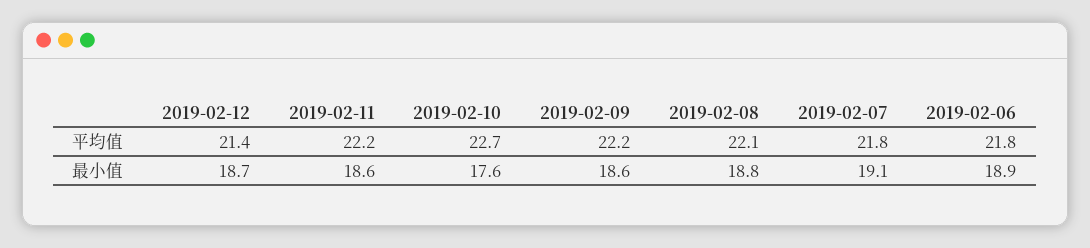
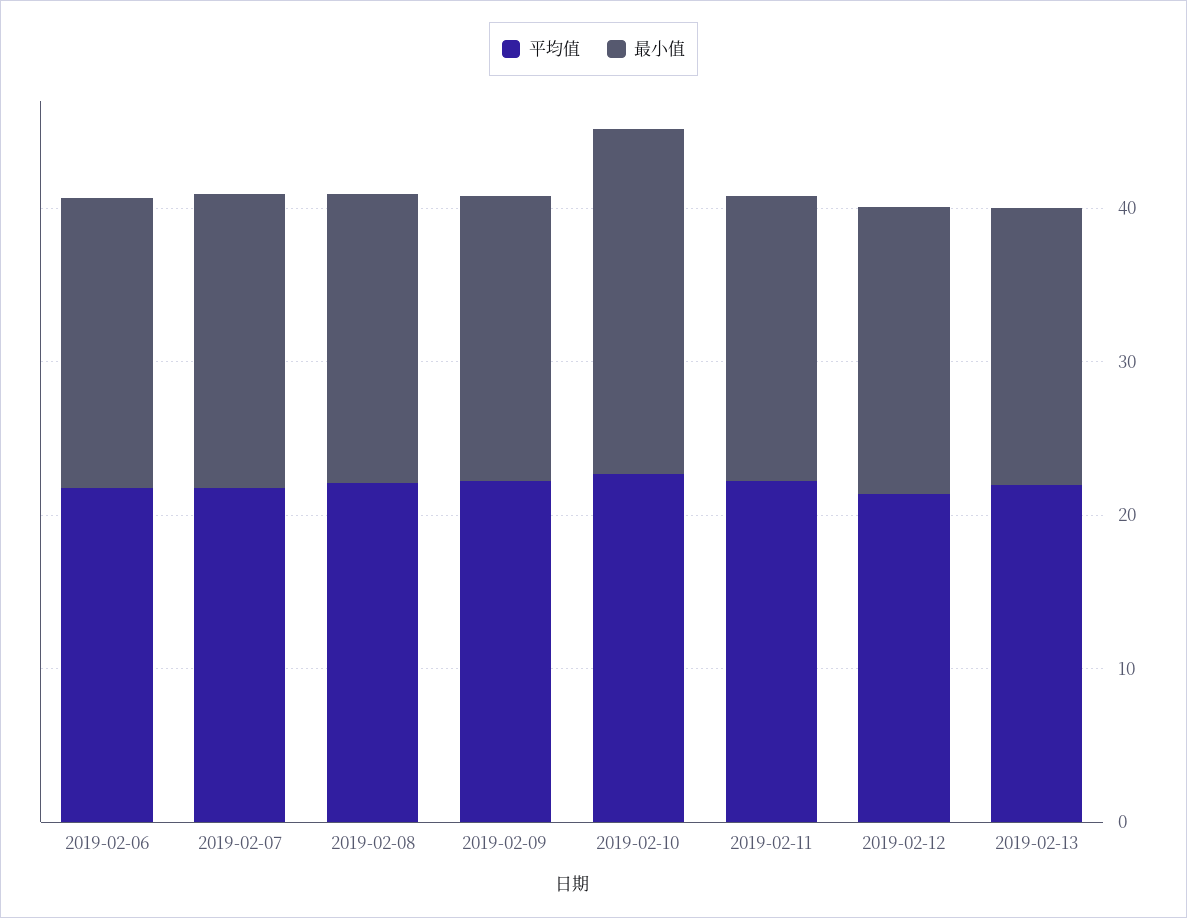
最小值, 2019-02-10: 17.6 -> 22
平均值, 2019-02-13: none -> 22
最小值, 2019-02-13: none -> 18

